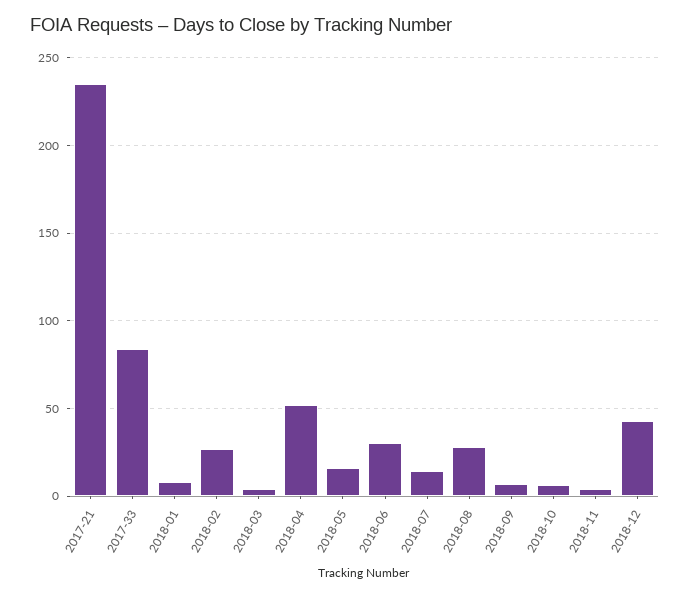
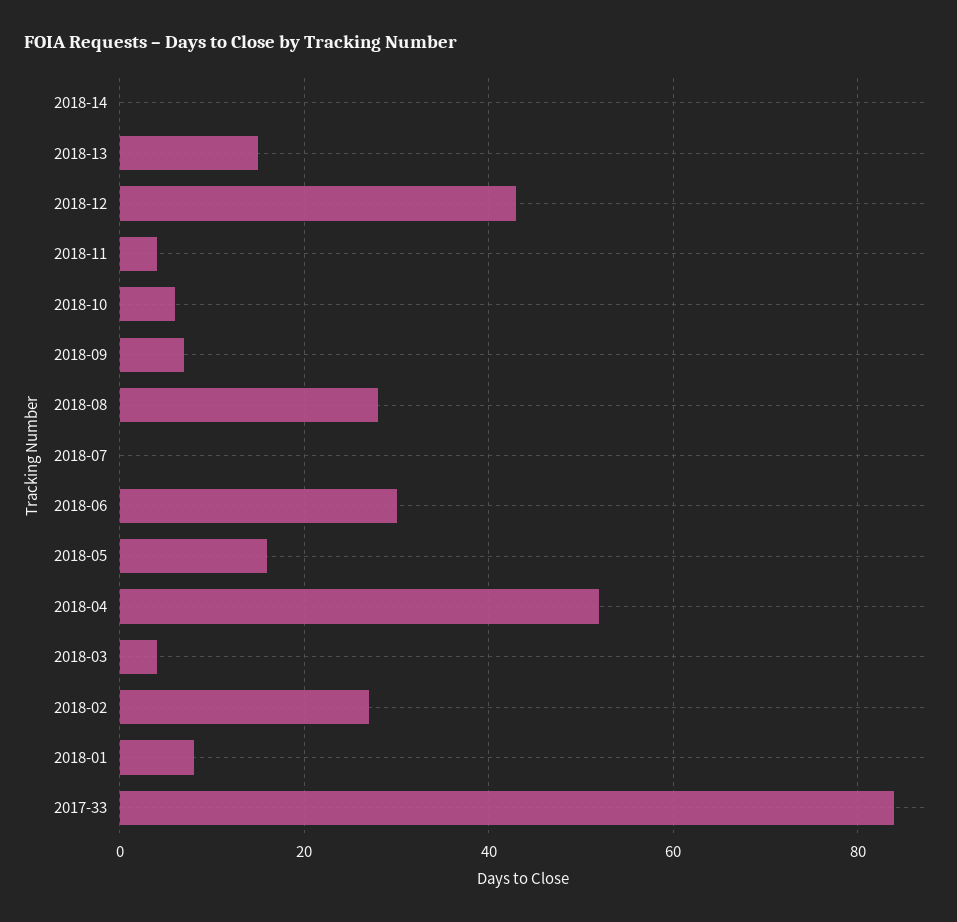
2017-21: 235 -> none
2018-07: 15 -> 0
2018-14: none -> 0
2018-13: none -> 15

